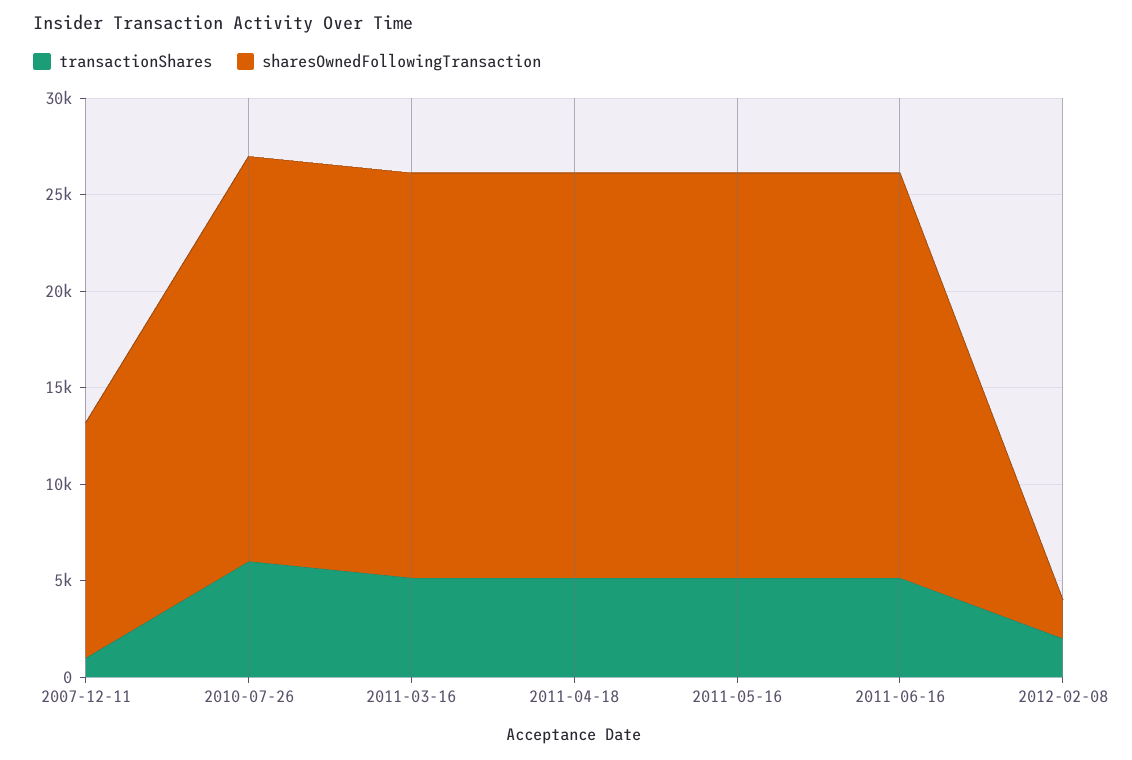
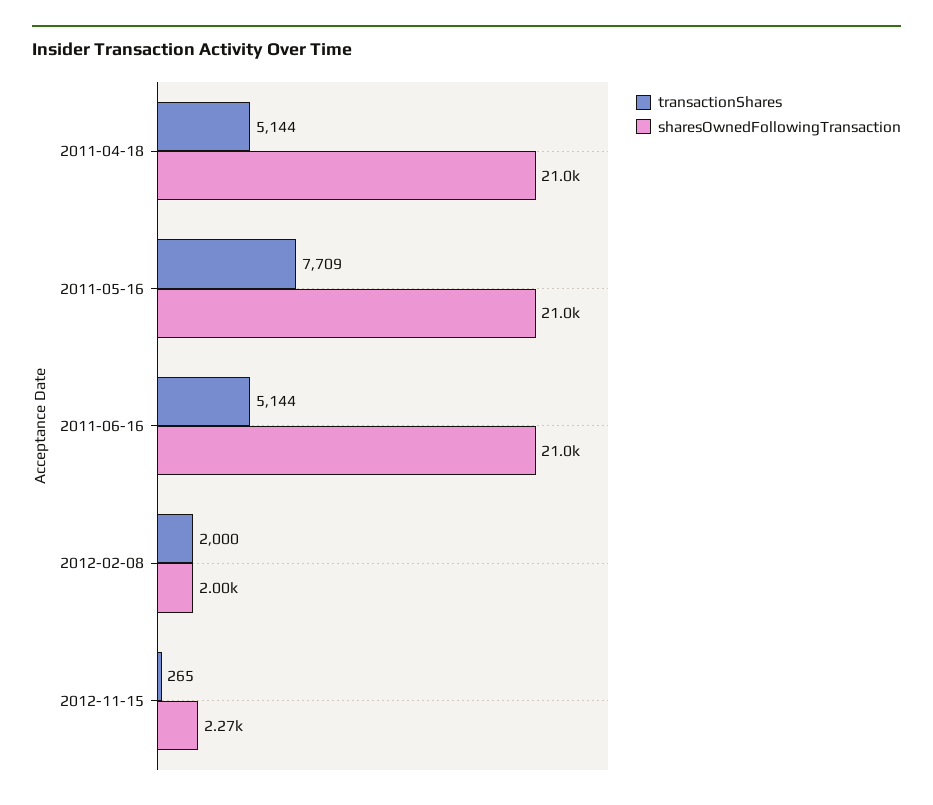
transactionShares, 2007-12-11: 1000 -> none
sharesOwnedFollowingTransaction, 2007-12-11: 12000 -> none
transactionShares, 2010-07-26: 6000 -> none
sharesOwnedFollowingTransaction, 2010-07-26: 21000 -> none
transactionShares, 2011-03-16: 5000 -> none
sharesOwnedFollowingTransaction, 2011-03-16: 21000 -> none
transactionShares, 2011-05-16: 5000 -> 7709
transactionShares, 2012-11-15: none -> 265
sharesOwnedFollowingTransaction, 2012-11-15: none -> 2270

